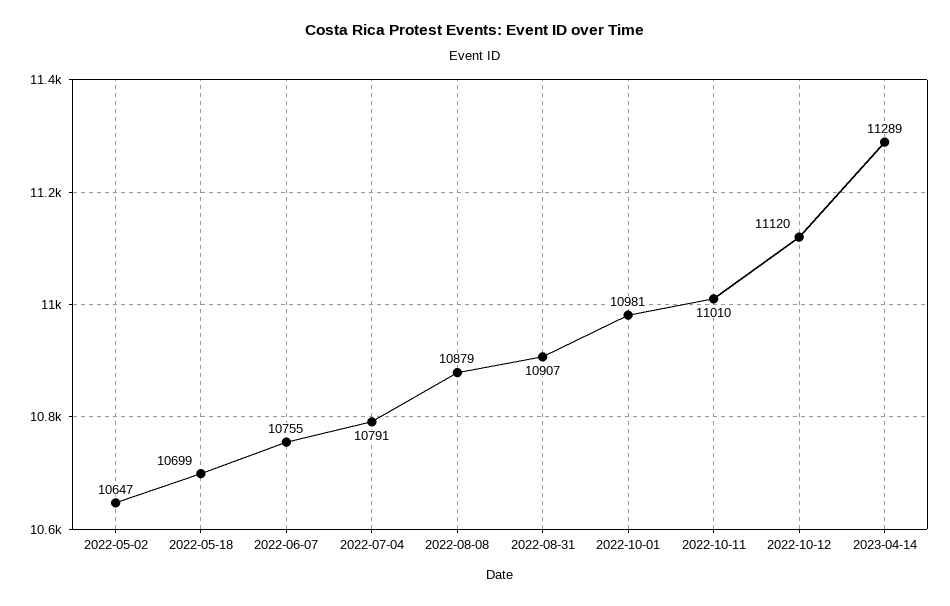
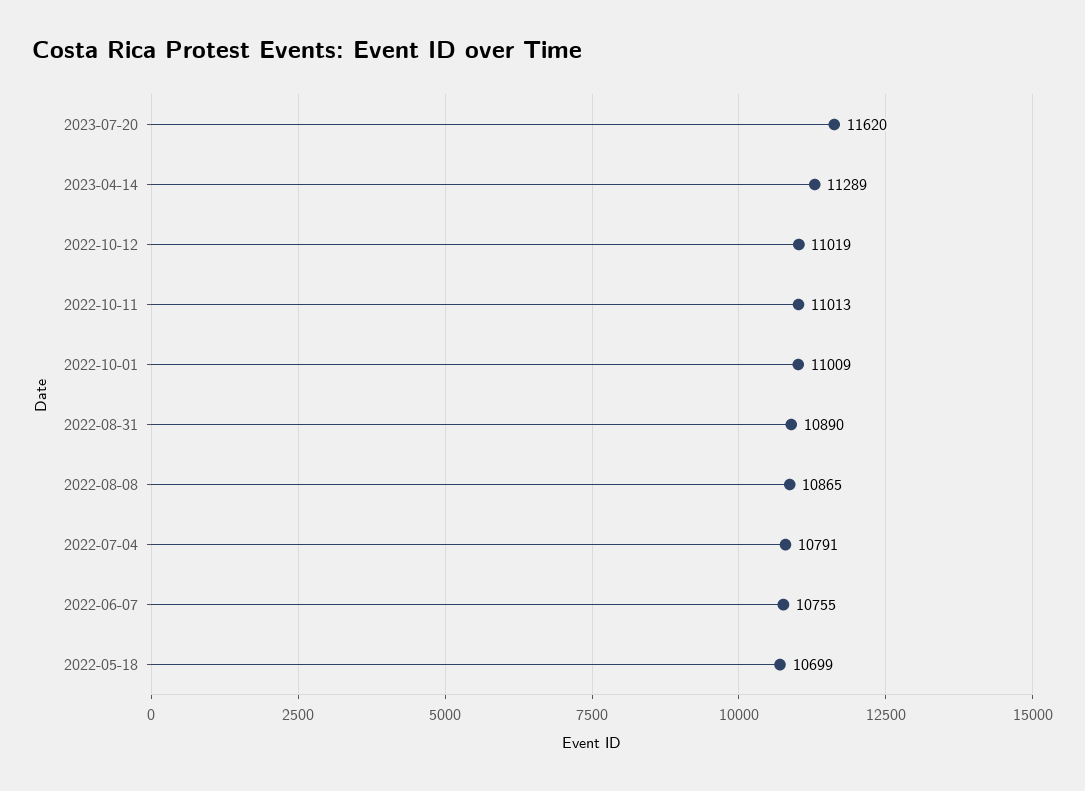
2022-05-02: 10647 -> none
2022-08-08: 10879 -> 10865
2022-08-31: 10907 -> 10890
2022-10-01: 10981 -> 11009
2022-10-11: 11010 -> 11013
2022-10-12: 11120 -> 11019
2023-07-20: none -> 11620

